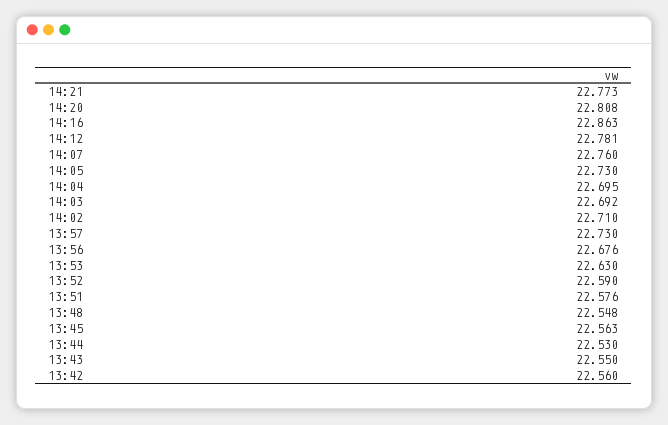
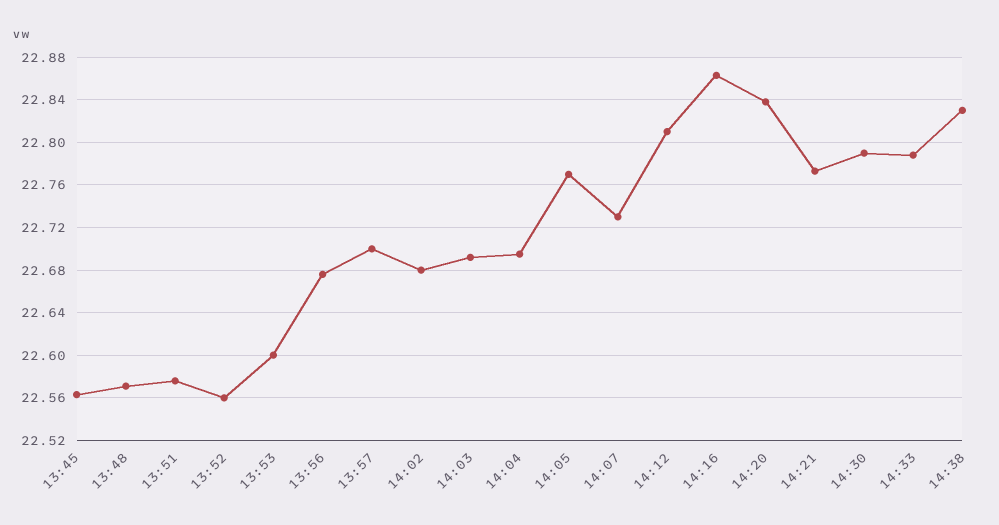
14:20: 22.808 -> 22.84
14:12: 22.781 -> 22.81
14:07: 22.76 -> 22.73
14:05: 22.73 -> 22.77
14:02: 22.71 -> 22.68
13:57: 22.73 -> 22.7
13:53: 22.63 -> 22.6
13:52: 22.59 -> 22.56
13:48: 22.548 -> 22.57
13:44: 22.53 -> none
13:43: 22.55 -> none
13:42: 22.56 -> none
14:30: none -> 22.79
14:33: none -> 22.79
14:38: none -> 22.83

